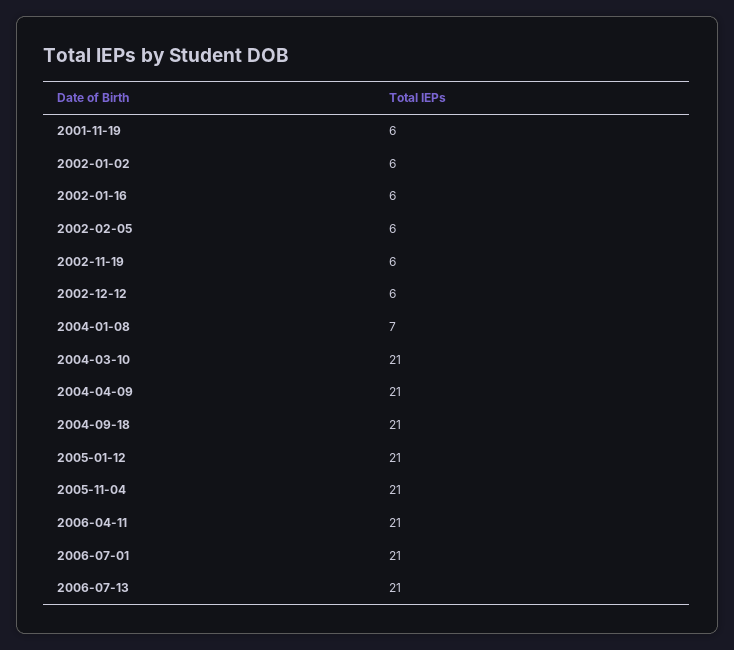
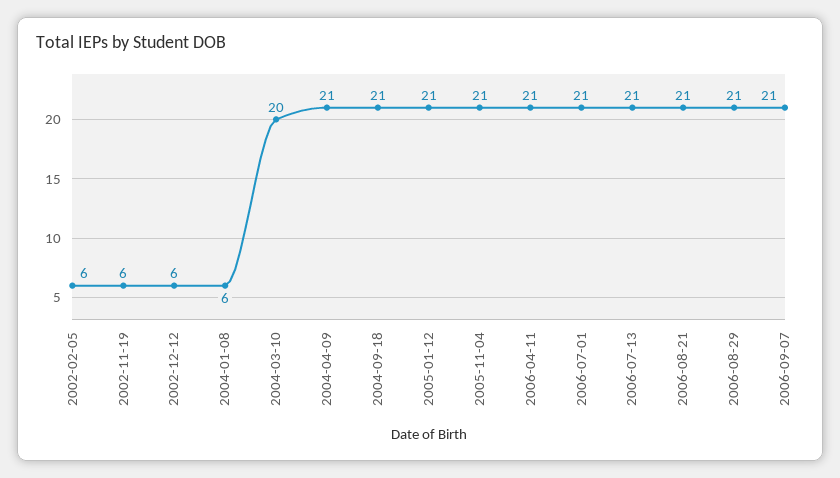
2001-11-19: 6 -> none
2002-01-02: 6 -> none
2002-01-16: 6 -> none
2004-01-08: 7 -> 6
2004-03-10: 21 -> 20
2006-08-21: none -> 21
2006-08-29: none -> 21
2006-09-07: none -> 21

